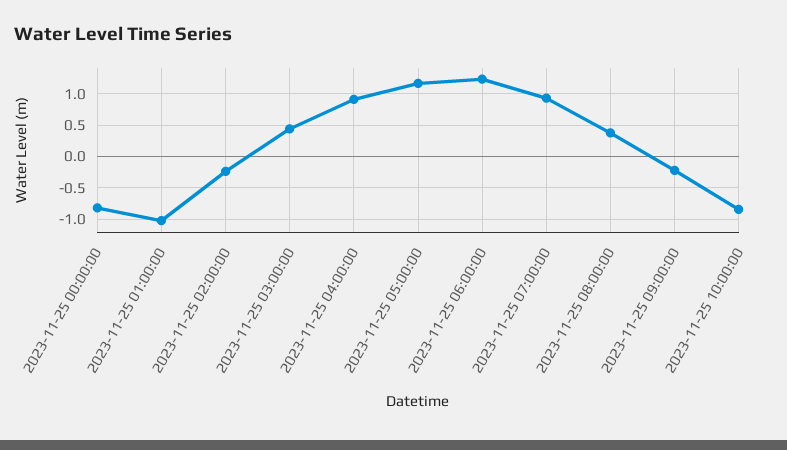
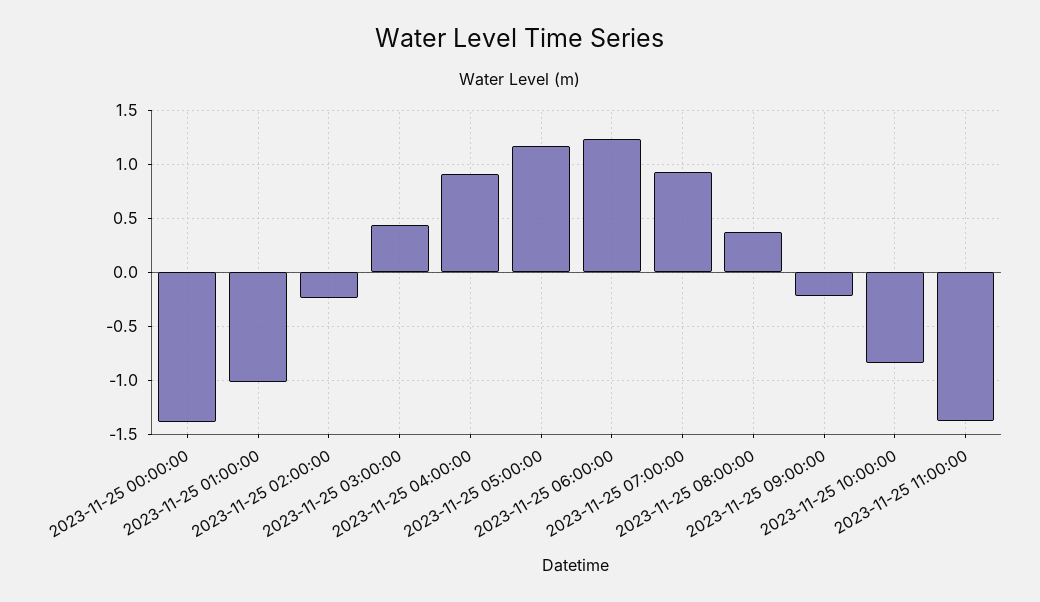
2023-11-25 00:00:00: -0.8 -> -1.4
2023-11-25 11:00:00: none -> -1.4

